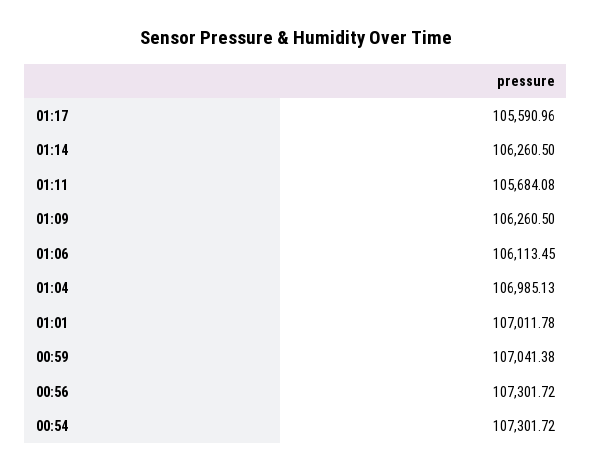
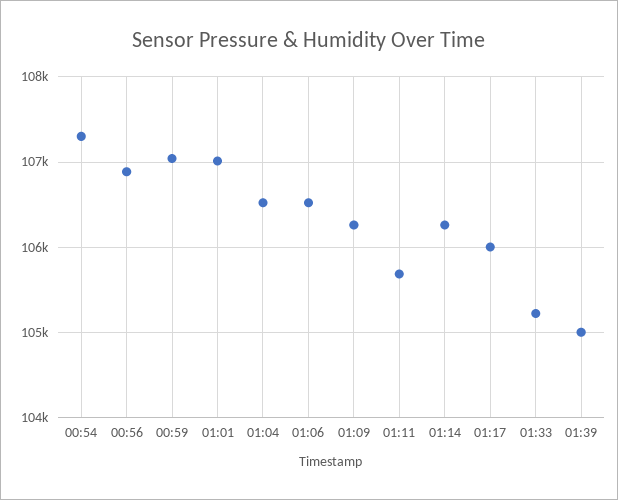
01:17: 105590.96 -> 106000
01:06: 106113.45 -> 106500
01:04: 106985.13 -> 106500
00:56: 107301.72 -> 106900
01:33: none -> 105200
01:39: none -> 105000

